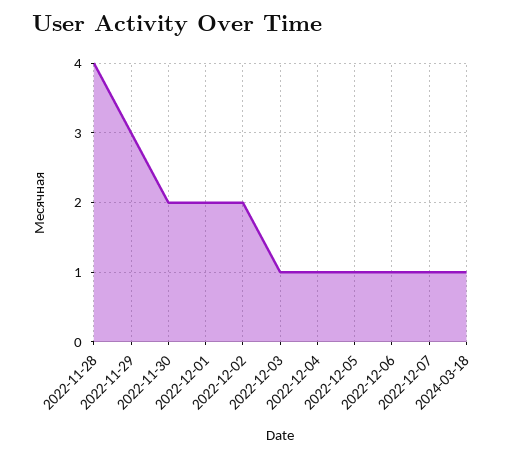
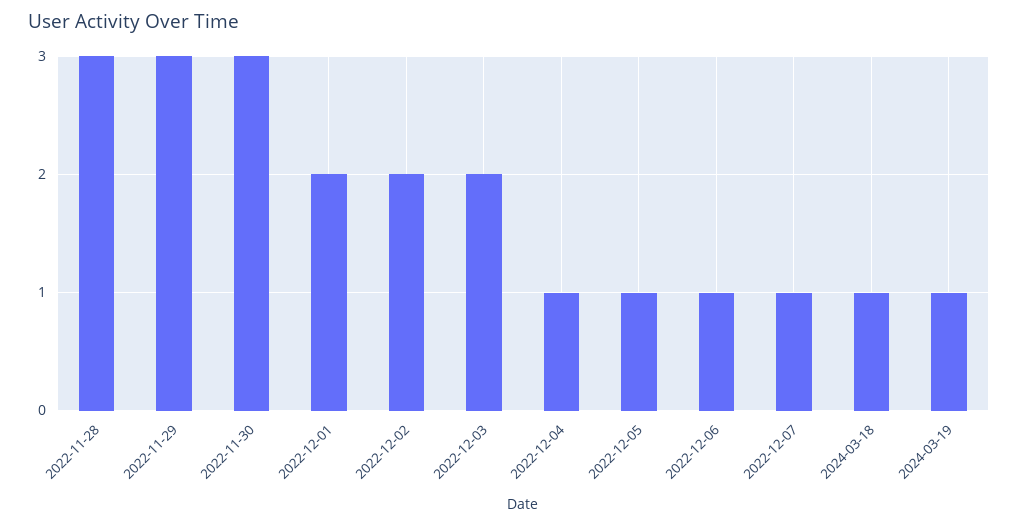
2022-11-28: 4 -> 3
2022-11-30: 2 -> 3
2022-12-03: 1 -> 2
2024-03-19: none -> 1

